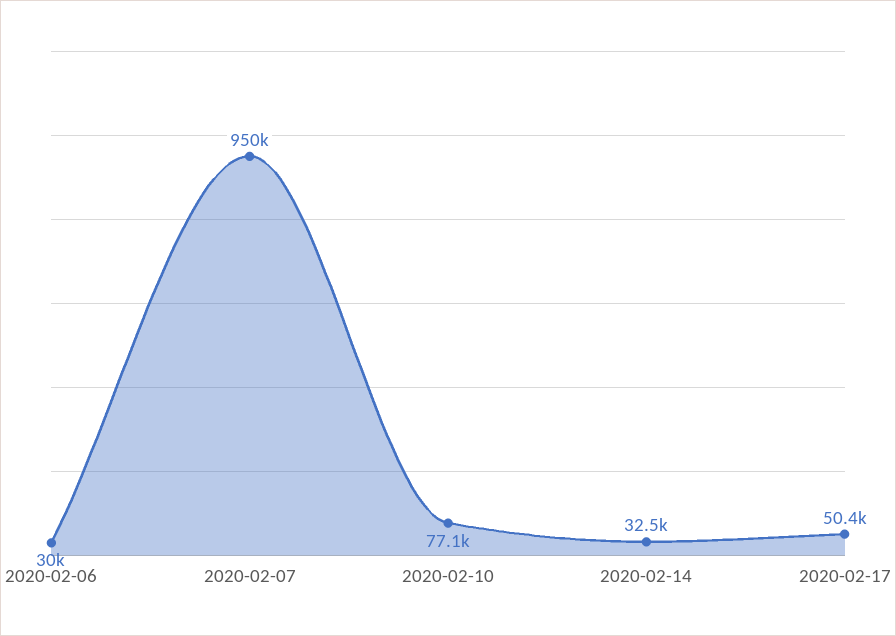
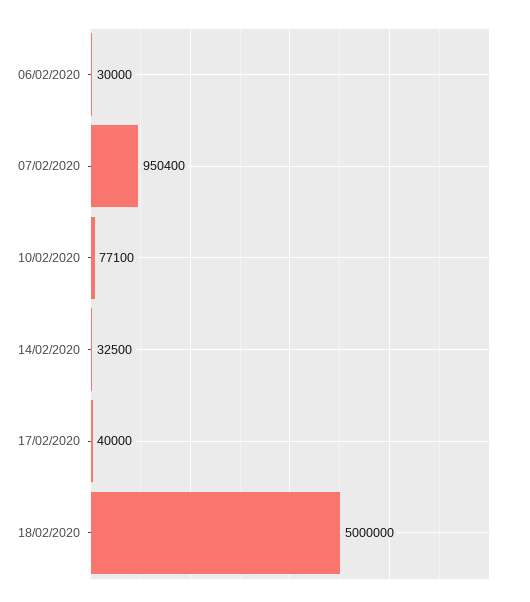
2020-02-17: 50400 -> 40000
18/02/2020: none -> 5000000

